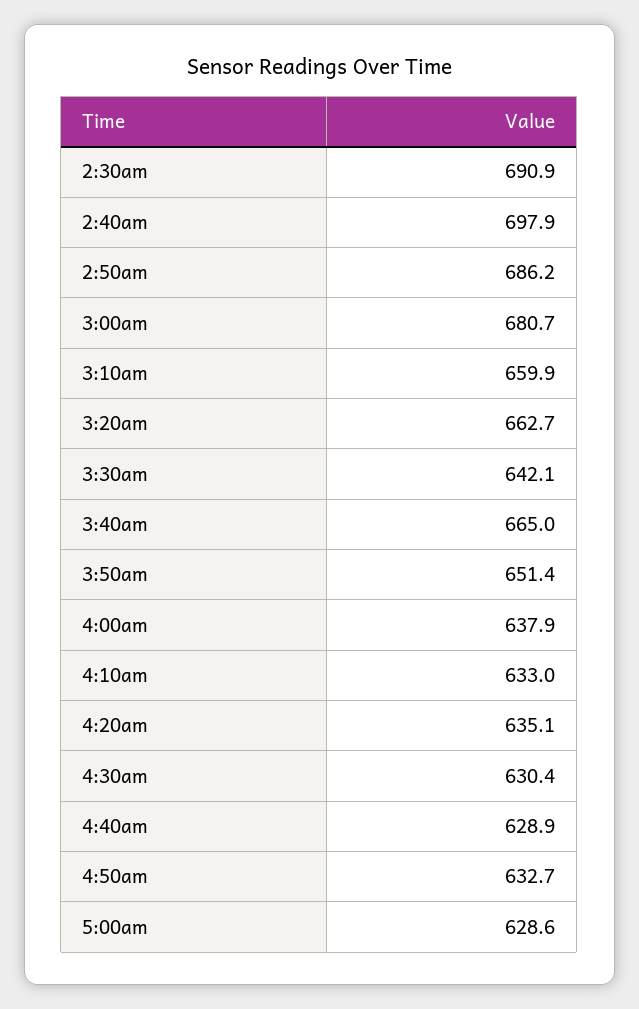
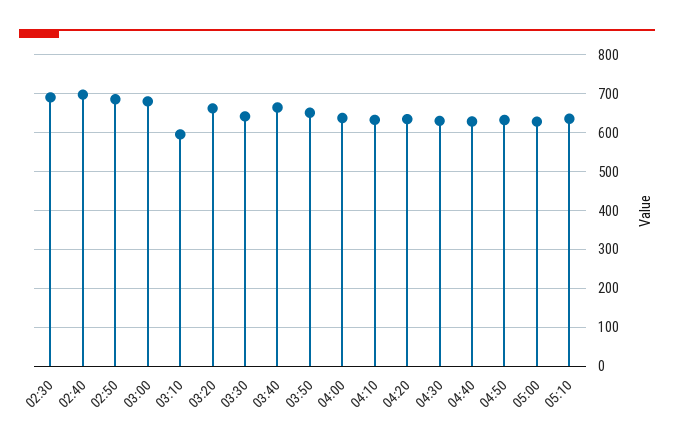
3:10am: 659.9 -> 600
05:10: none -> 640

